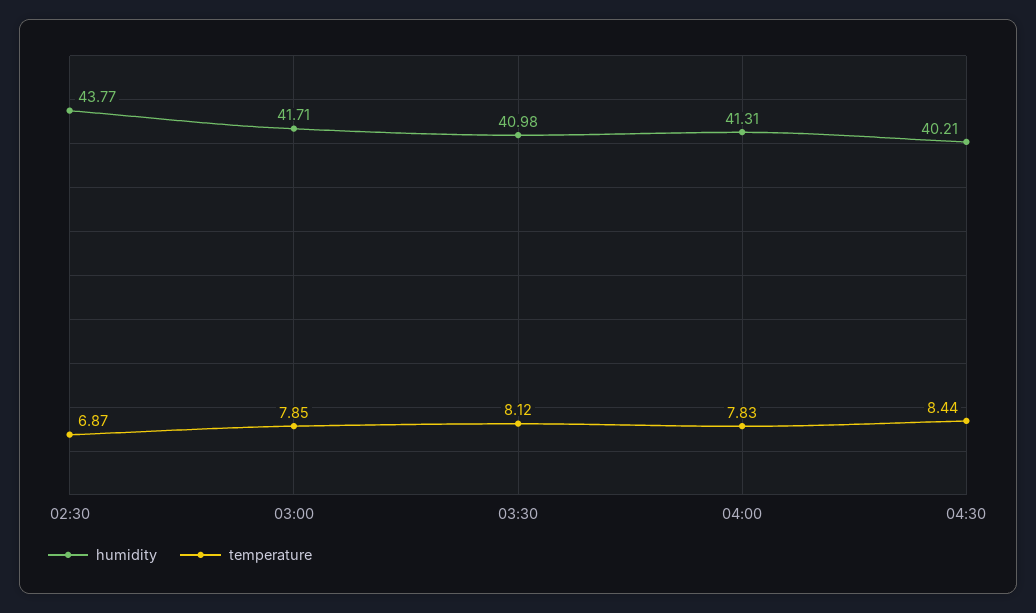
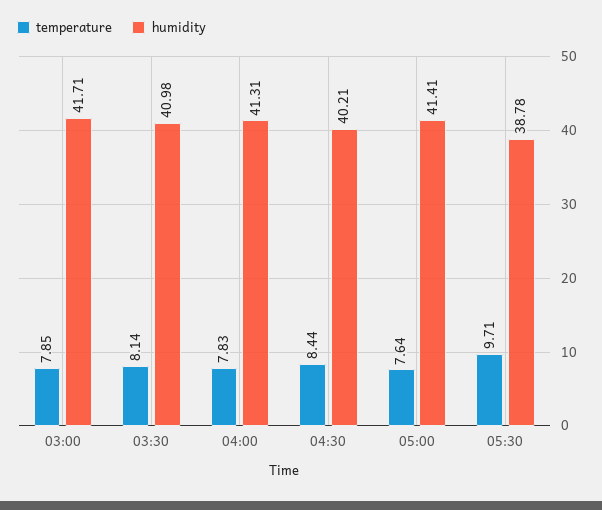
humidity, 02:30: 43.77 -> none
temperature, 02:30: 6.87 -> none
temperature, 03:30: 8.12 -> 8.14
temperature, 05:00: none -> 7.64
humidity, 05:00: none -> 41.41
temperature, 05:30: none -> 9.71
humidity, 05:30: none -> 38.78

